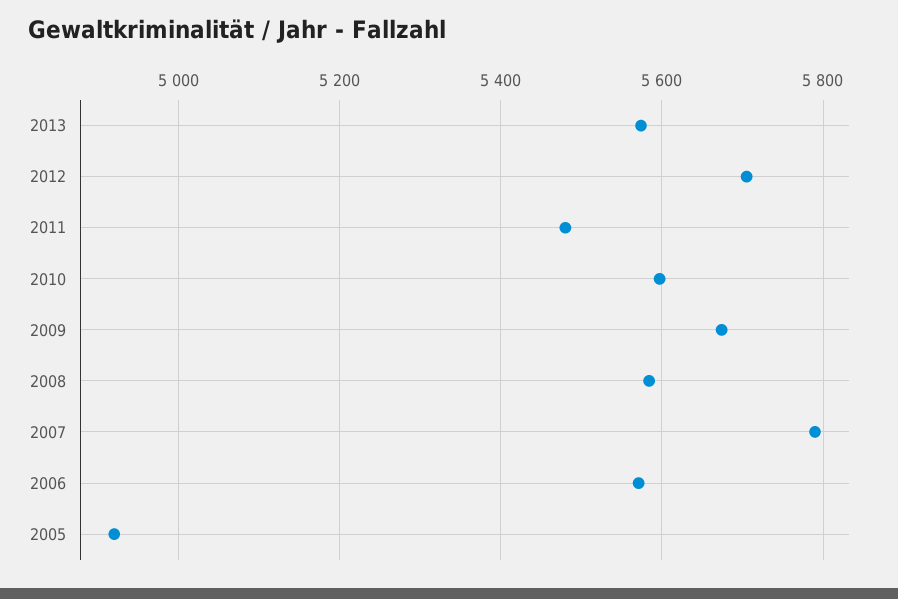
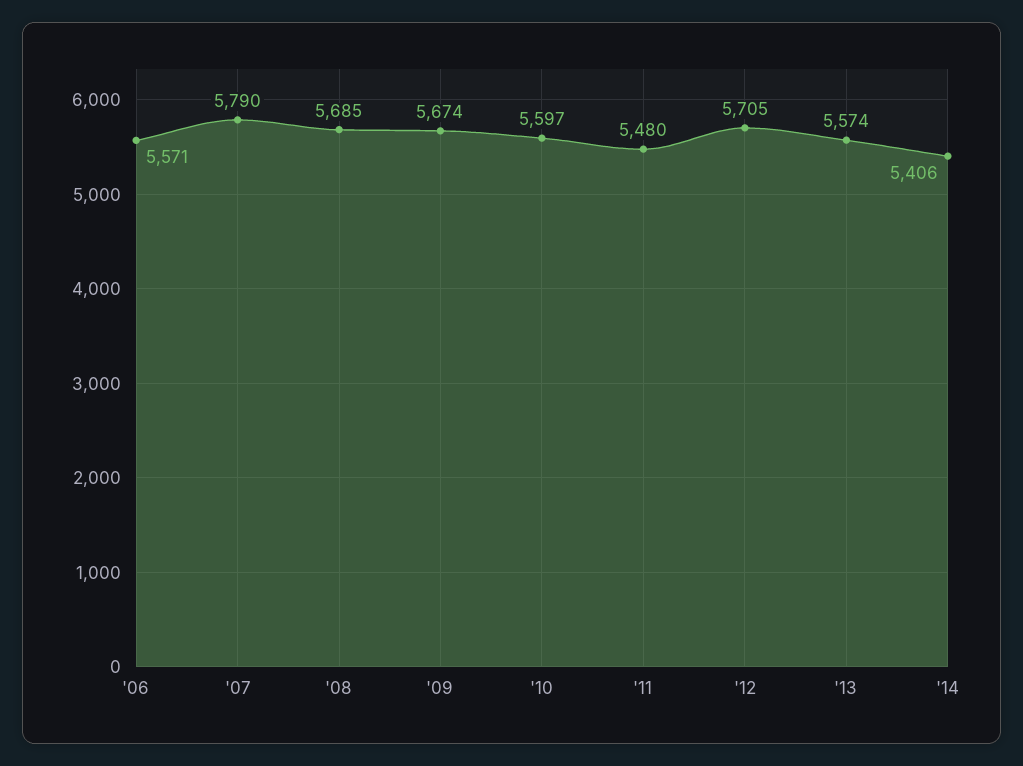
2008: 5580 -> 5685
2005: 4920 -> none
'14: none -> 5406

